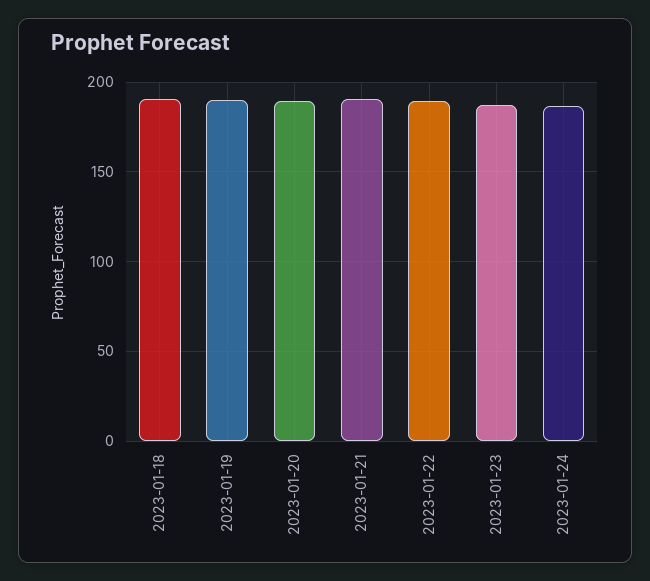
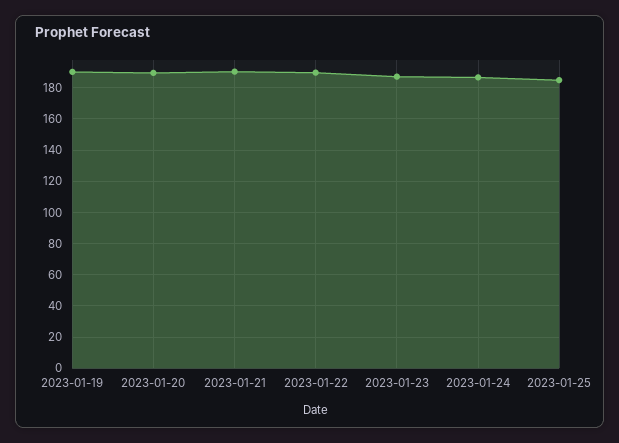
2023-01-18: 190 -> none
2023-01-25: none -> 185

